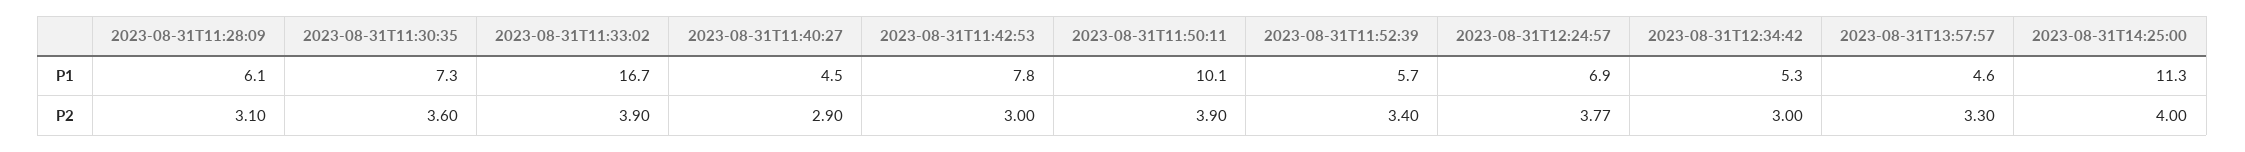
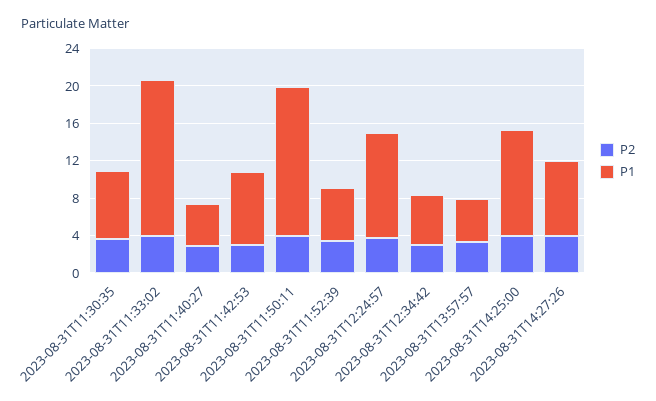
P1, 2023-08-31T11:28:09: 6.1 -> none
P1, 2023-08-31T11:50:11: 10.1 -> 16
P1, 2023-08-31T12:24:57: 6.9 -> 11
P2, 2023-08-31T11:28:09: 3.1 -> none
P2, 2023-08-31T14:27:26: none -> 4
P1, 2023-08-31T14:27:26: none -> 8

